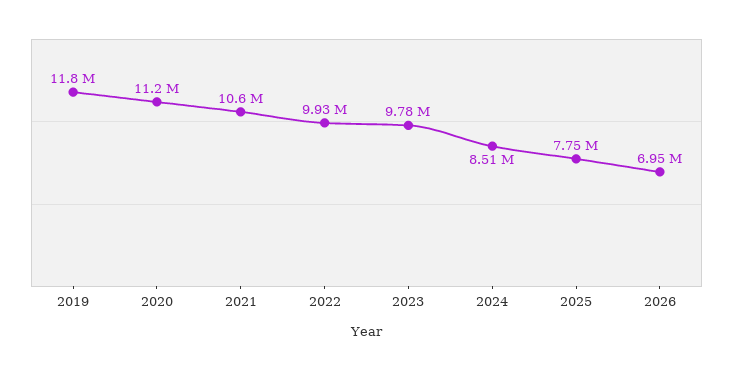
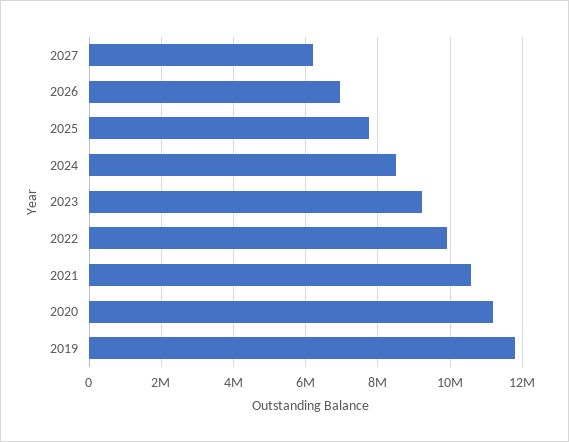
2023: 9780000 -> 9200000
2027: none -> 6200000

